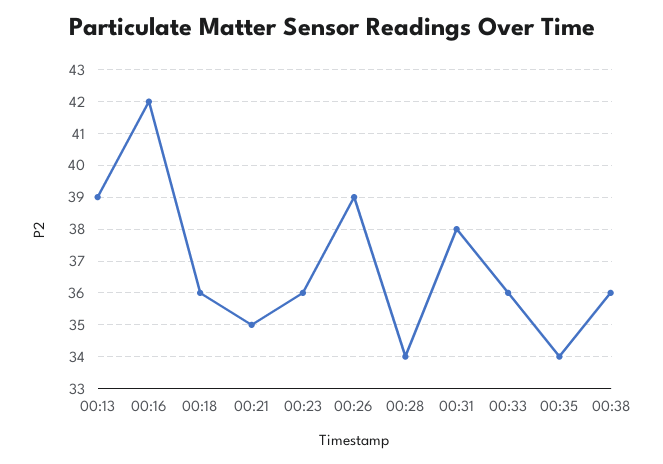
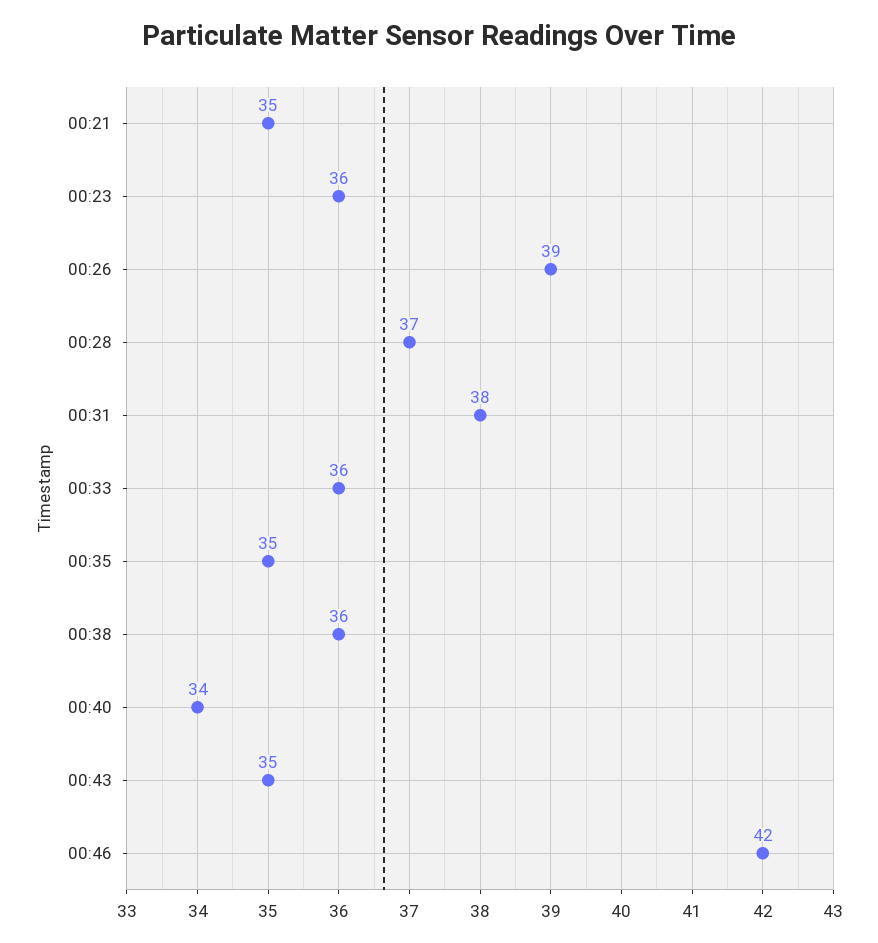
00:13: 39 -> none
00:16: 42 -> none
00:18: 36 -> none
00:28: 34 -> 37
00:35: 34 -> 35
00:40: none -> 34
00:43: none -> 35
00:46: none -> 42

